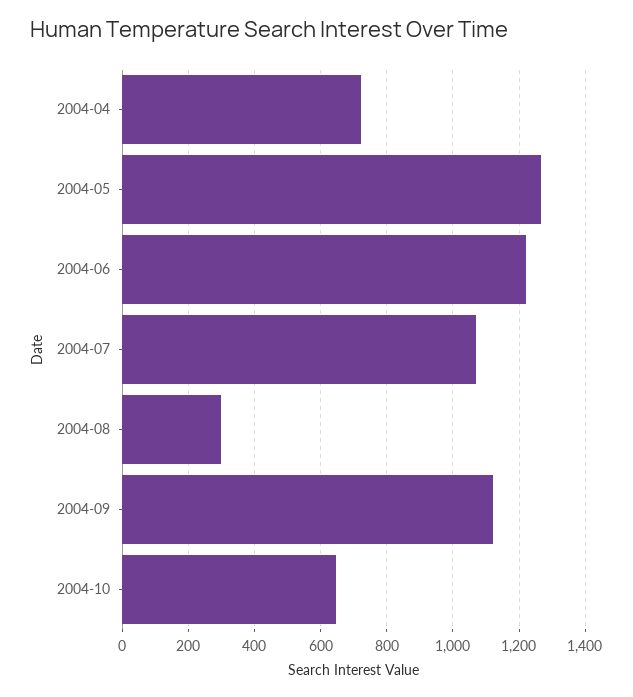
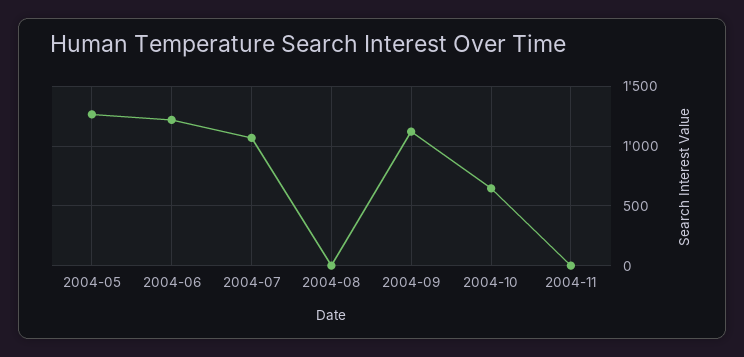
2004-04: 720 -> none
2004-08: 300 -> 0
2004-11: none -> 0

